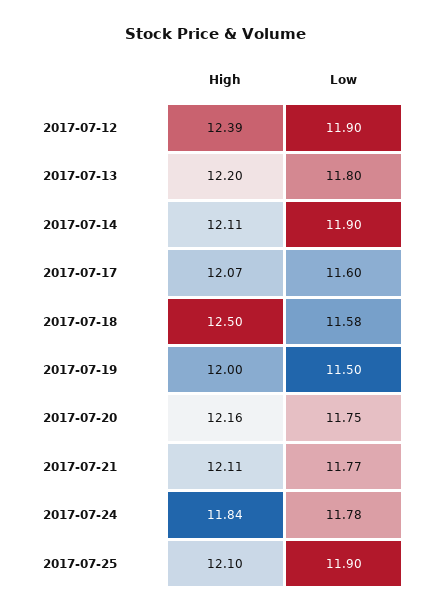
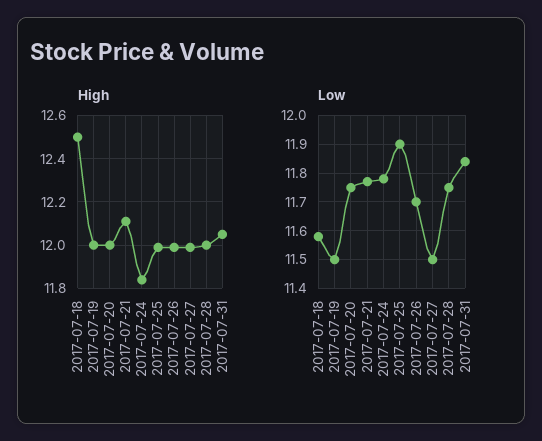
High, 2017-07-12: 12.39 -> none
Low, 2017-07-12: 11.9 -> none
High, 2017-07-13: 12.2 -> none
Low, 2017-07-13: 11.8 -> none
High, 2017-07-14: 12.11 -> none
Low, 2017-07-14: 11.9 -> none
High, 2017-07-17: 12.07 -> none
Low, 2017-07-17: 11.6 -> none
High, 2017-07-20: 12.16 -> 12
High, 2017-07-25: 12.1 -> 12
High, 2017-07-26: none -> 12
High, 2017-07-27: none -> 12
High, 2017-07-28: none -> 12
High, 2017-07-31: none -> 12.05
Low, 2017-07-26: none -> 11.7
Low, 2017-07-27: none -> 11.5
Low, 2017-07-28: none -> 11.75
Low, 2017-07-31: none -> 11.85

